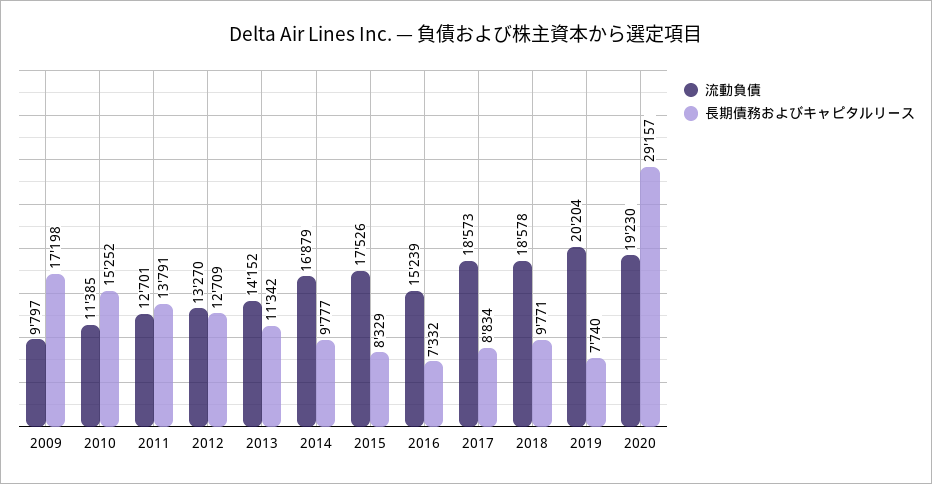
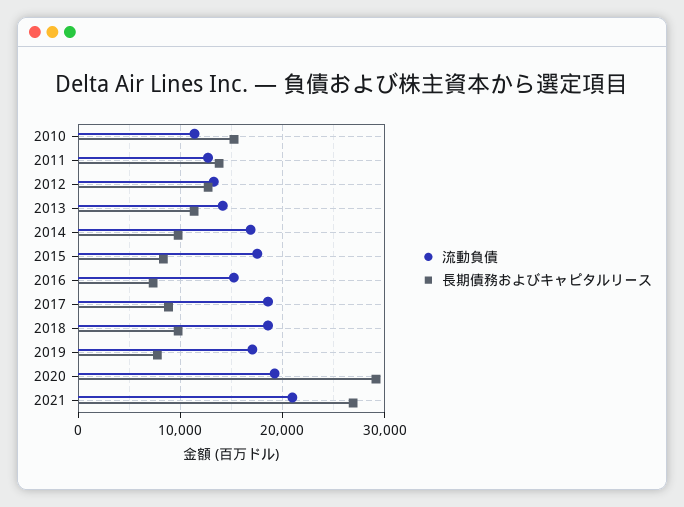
流動負債, 2009: 9797 -> none
長期債務およびキャピタルリース, 2009: 17198 -> none
流動負債, 2019: 20204 -> 17000
流動負債, 2021: none -> 21000
長期債務およびキャピタルリース, 2021: none -> 27000

